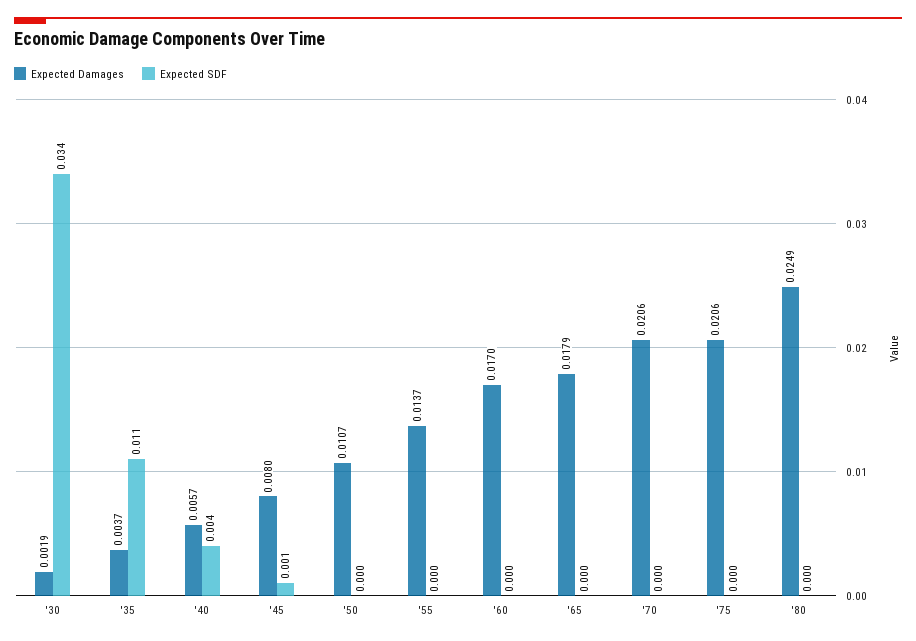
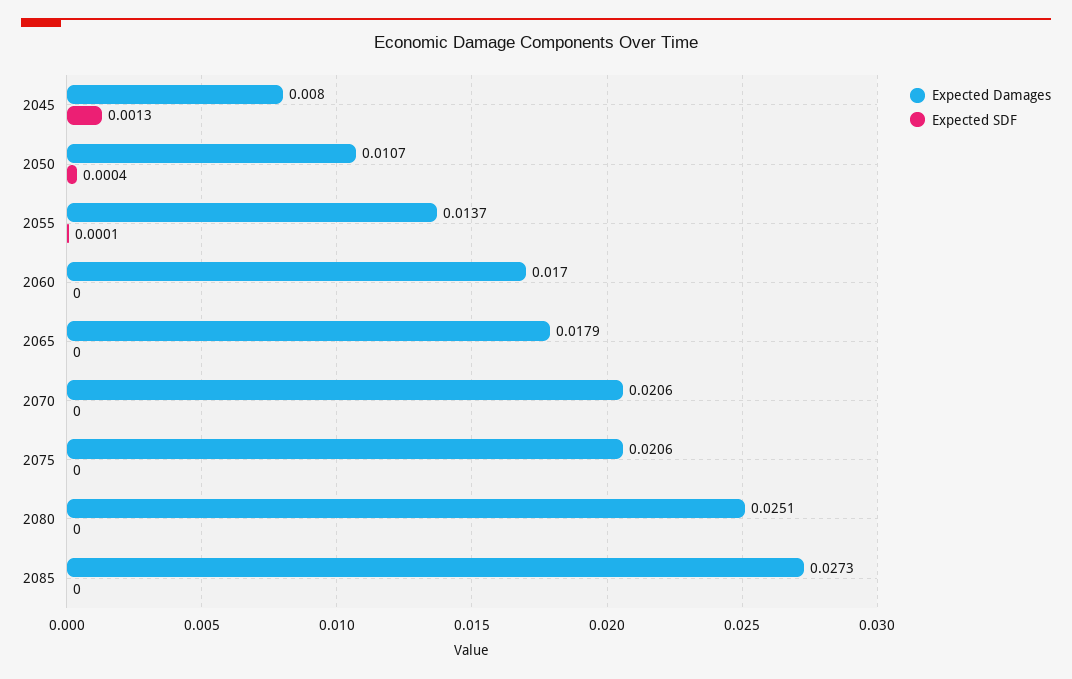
Expected Damages, '30: 0.0019 -> none
Expected SDF, '30: 0.034 -> none
Expected Damages, '35: 0.0037 -> none
Expected SDF, '35: 0.011 -> none
Expected Damages, '40: 0.0057 -> none
Expected SDF, '40: 0.004 -> none
Expected Damages, '80: 0.0249 -> 0.0251
Expected Damages, 2085: none -> 0.0273
Expected SDF, 2085: none -> 0

